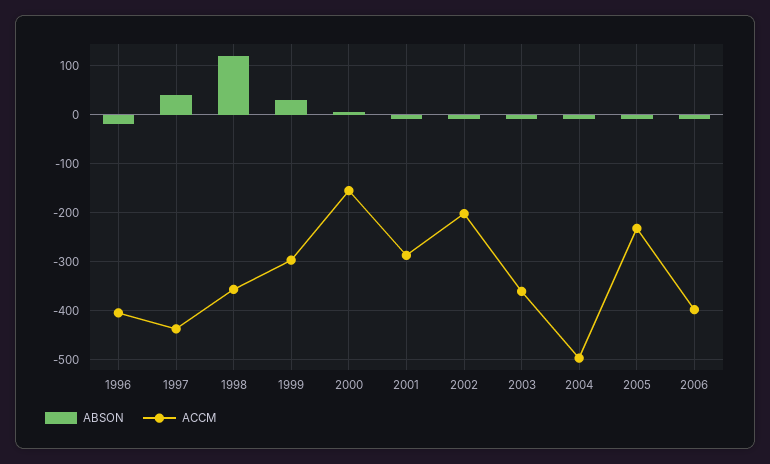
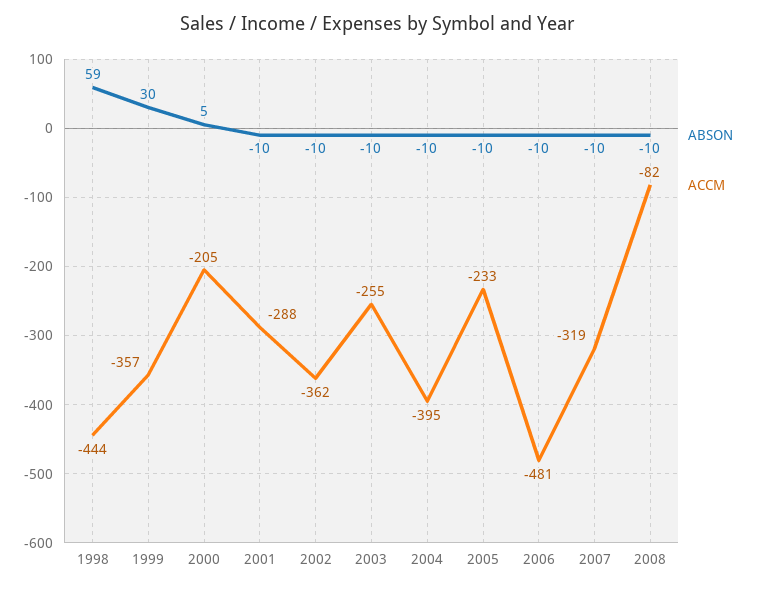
ABSON, 1996: -20 -> none
ACCM, 1996: -400 -> none
ABSON, 1997: 40 -> none
ACCM, 1997: -440 -> none
ABSON, 1998: 120 -> 59
ACCM, 1998: -360 -> -444
ACCM, 1999: -300 -> -357
ACCM, 2000: -160 -> -205
ACCM, 2002: -200 -> -362
ACCM, 2003: -360 -> -255
ACCM, 2004: -500 -> -395
ACCM, 2006: -400 -> -481
ABSON, 2007: none -> -10
ACCM, 2007: none -> -319
ABSON, 2008: none -> -10
ACCM, 2008: none -> -82

